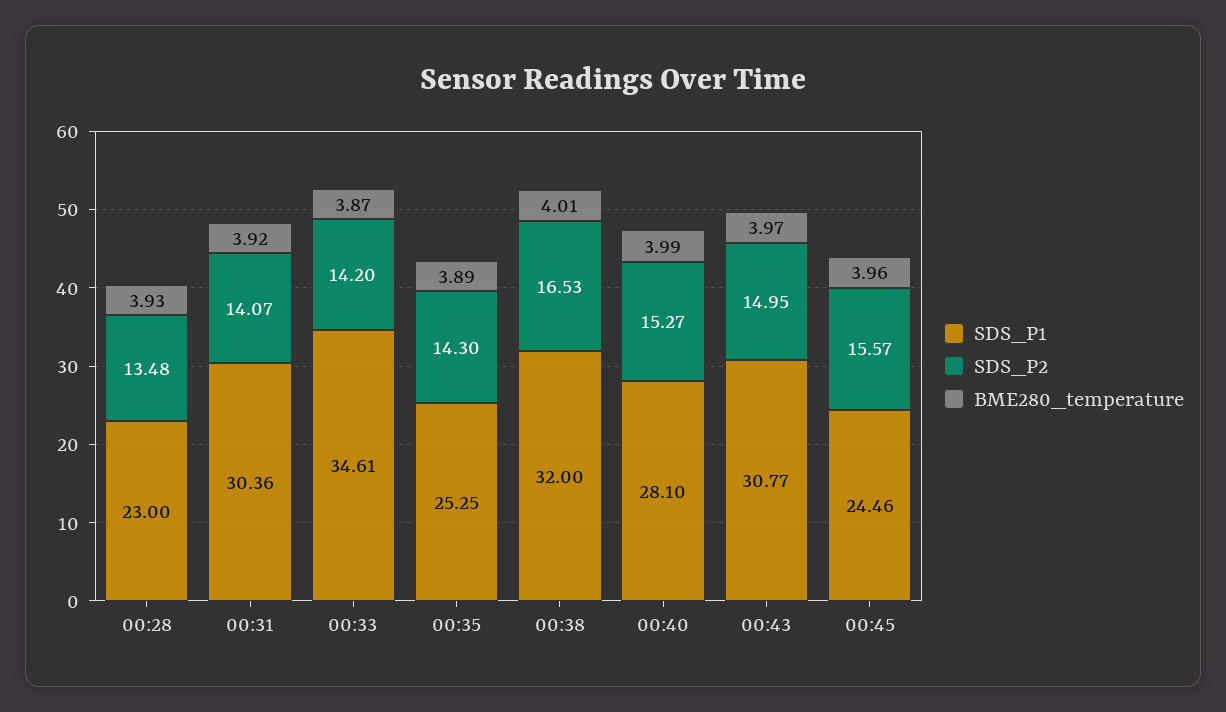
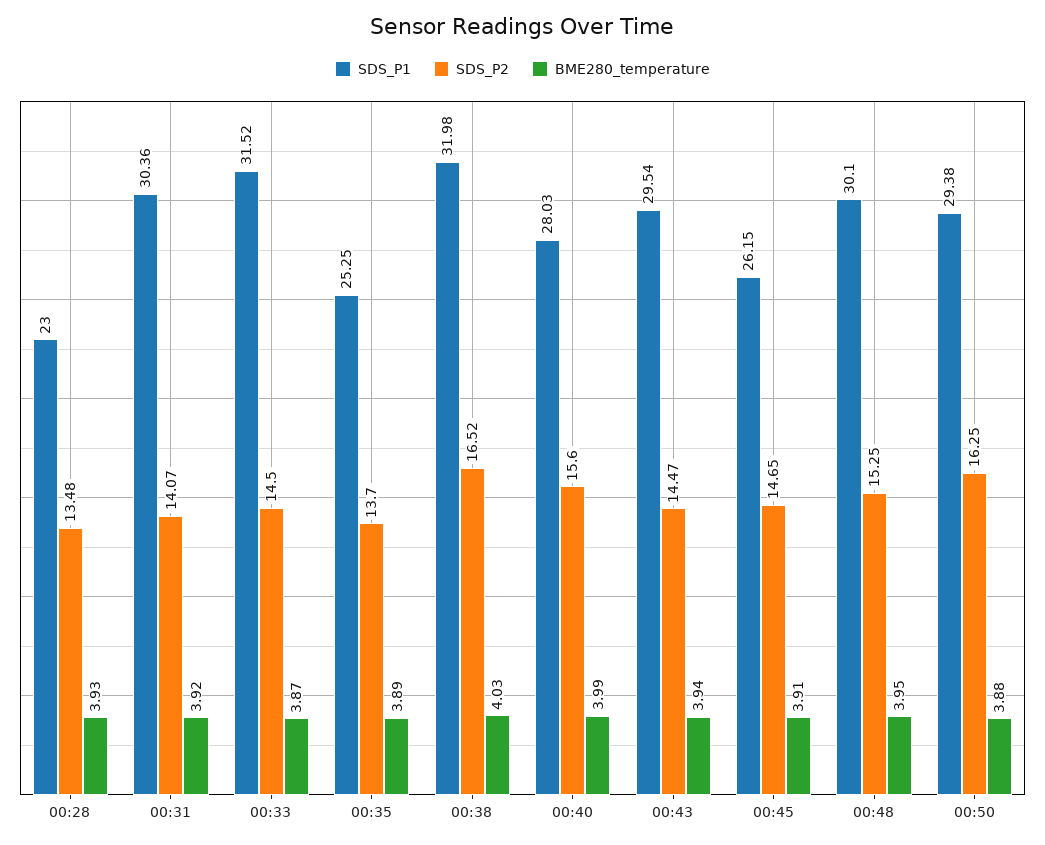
SDS_P1, 00:33: 34.61 -> 31.52
SDS_P2, 00:33: 14.2 -> 14.5
SDS_P2, 00:35: 14.3 -> 13.7
SDS_P1, 00:38: 32 -> 31.98
SDS_P2, 00:38: 16.53 -> 16.52
BME280_temperature, 00:38: 4.01 -> 4.03
SDS_P1, 00:40: 28.1 -> 28.03
SDS_P2, 00:40: 15.27 -> 15.6
SDS_P1, 00:43: 30.77 -> 29.54
SDS_P2, 00:43: 14.95 -> 14.47
BME280_temperature, 00:43: 3.97 -> 3.94
SDS_P1, 00:45: 24.46 -> 26.15
SDS_P2, 00:45: 15.57 -> 14.65
BME280_temperature, 00:45: 3.96 -> 3.91
SDS_P1, 00:48: none -> 30.1
SDS_P2, 00:48: none -> 15.25
BME280_temperature, 00:48: none -> 3.95
SDS_P1, 00:50: none -> 29.38
SDS_P2, 00:50: none -> 16.25
BME280_temperature, 00:50: none -> 3.88

